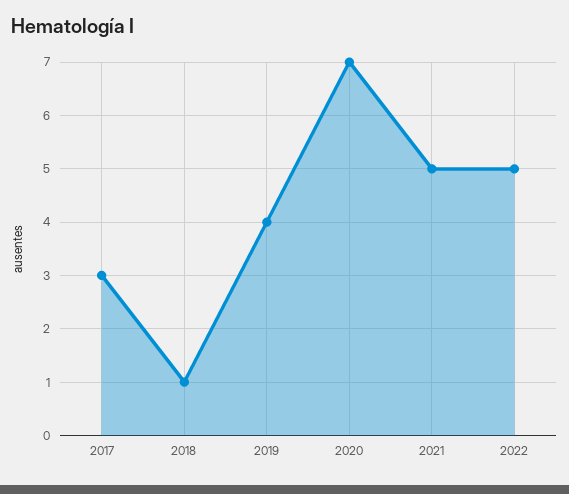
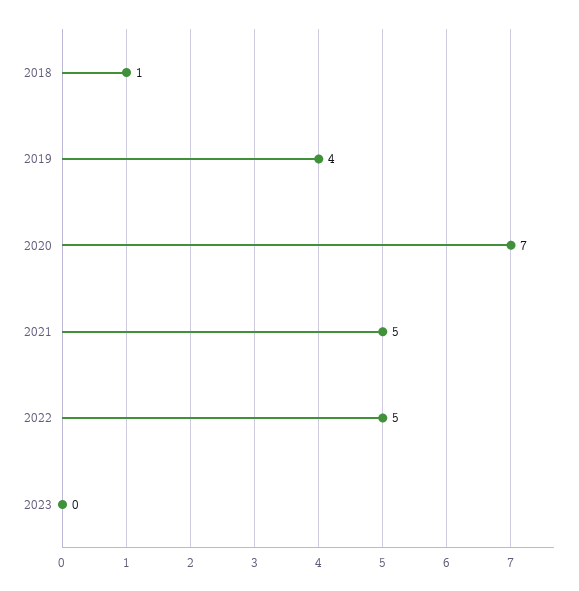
2017: 3 -> none
2023: none -> 0

